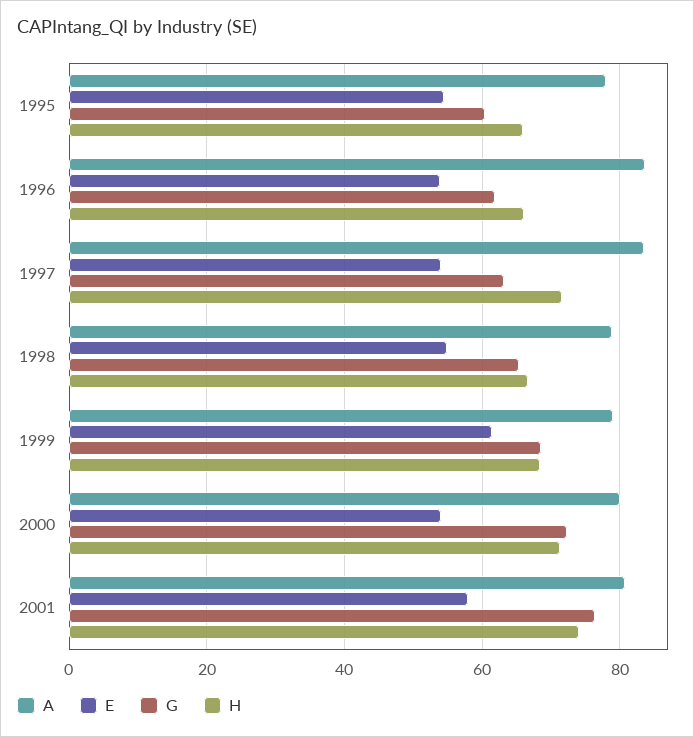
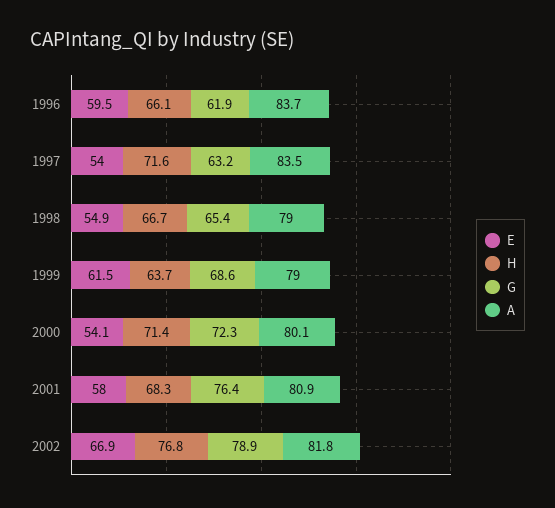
A, 1995: 78 -> none
E, 1995: 54 -> none
G, 1995: 60 -> none
H, 1995: 66 -> none
E, 1996: 54 -> 59.5
H, 1999: 68 -> 63.7
H, 2001: 74 -> 68.3
E, 2002: none -> 66.9
H, 2002: none -> 76.8
G, 2002: none -> 78.9
A, 2002: none -> 81.8

